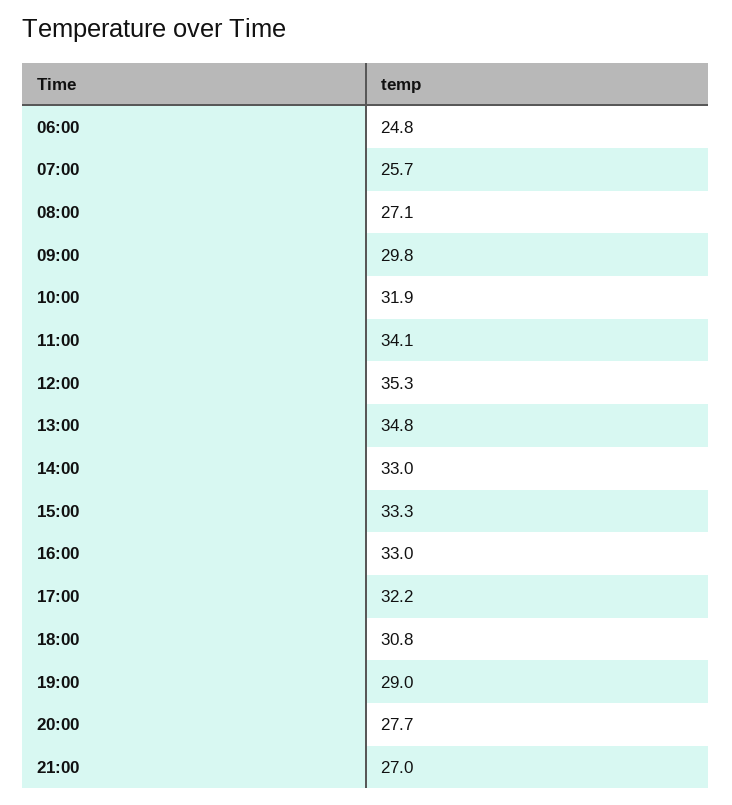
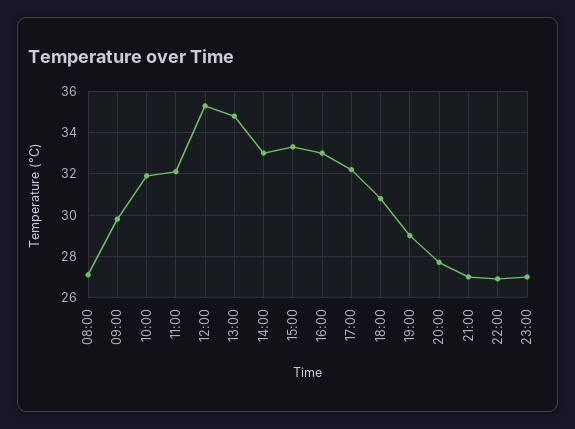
06:00: 24.8 -> none
07:00: 25.7 -> none
11:00: 34.1 -> 32
22:00: none -> 27
23:00: none -> 27

